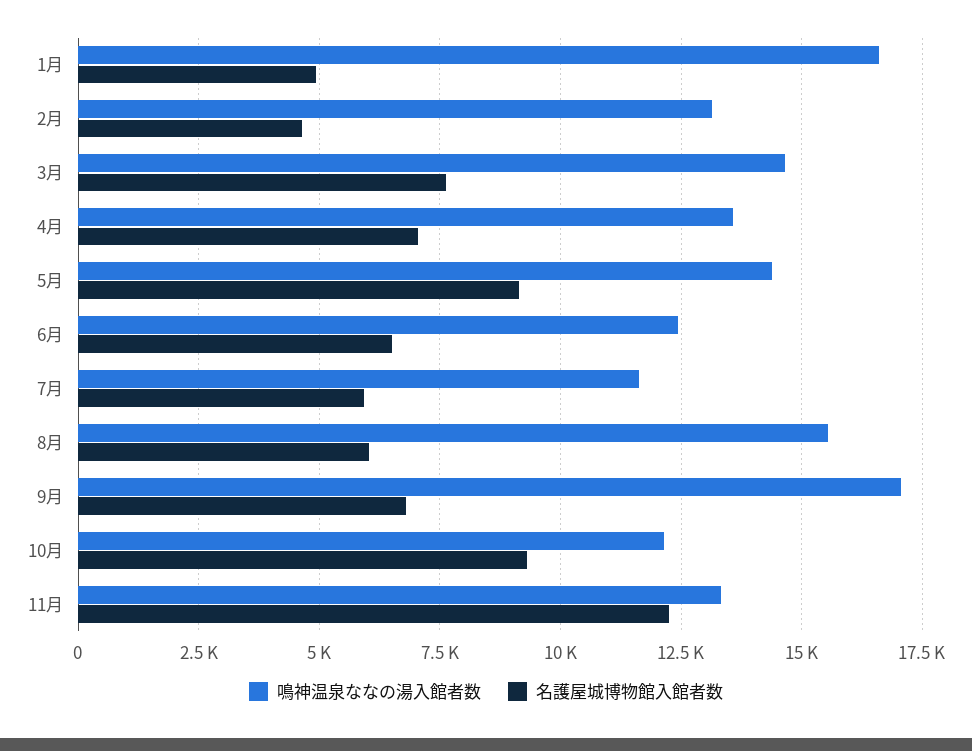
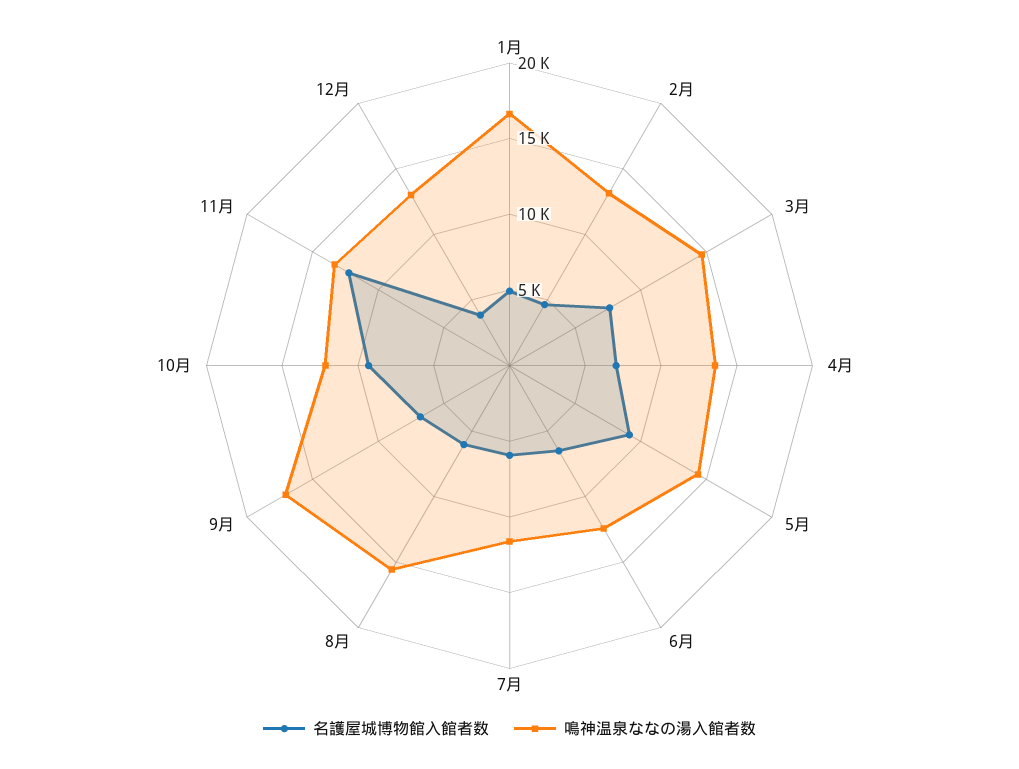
名護屋城博物館入館者数, 12月: none -> 4000
鳴神温泉ななの湯入館者数, 12月: none -> 13000

